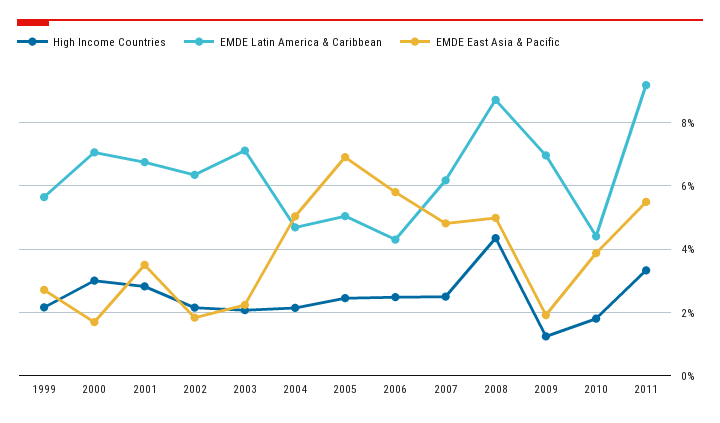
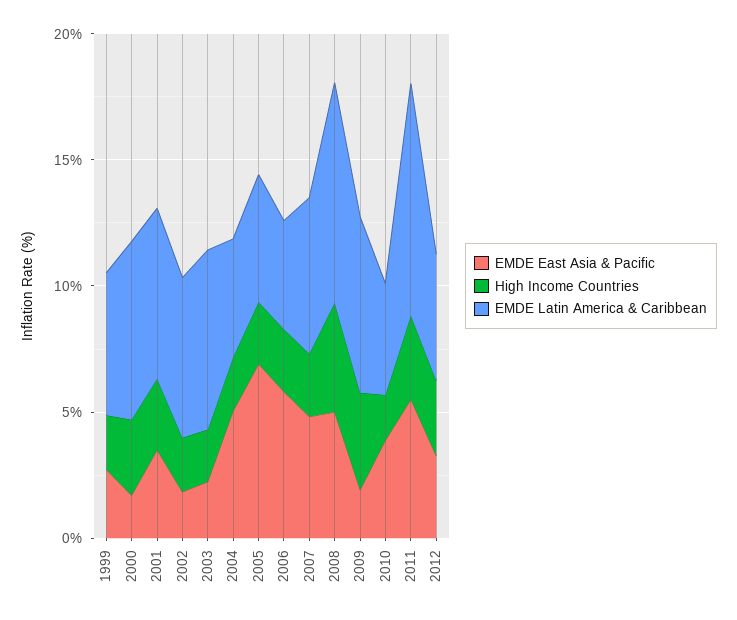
High Income Countries, 2009: 1.2 -> 4
EMDE East Asia & Pacific, 2012: none -> 3
High Income Countries, 2012: none -> 3
EMDE Latin America & Caribbean, 2012: none -> 5

